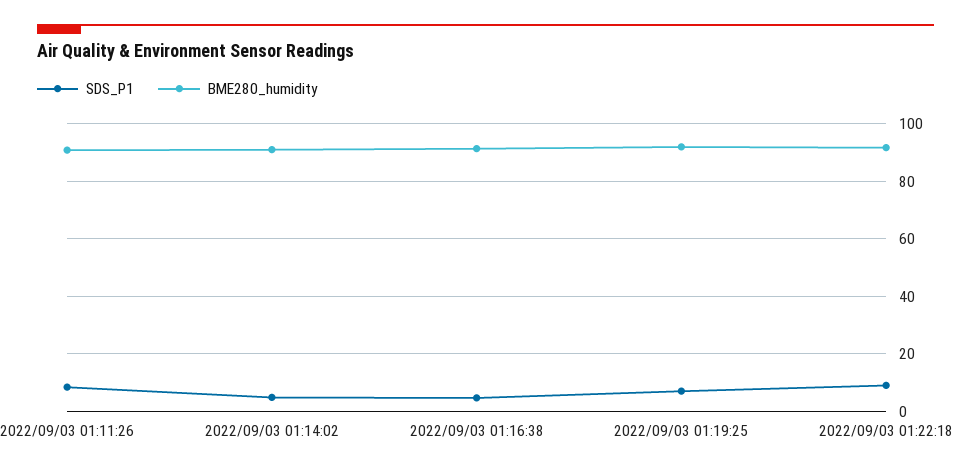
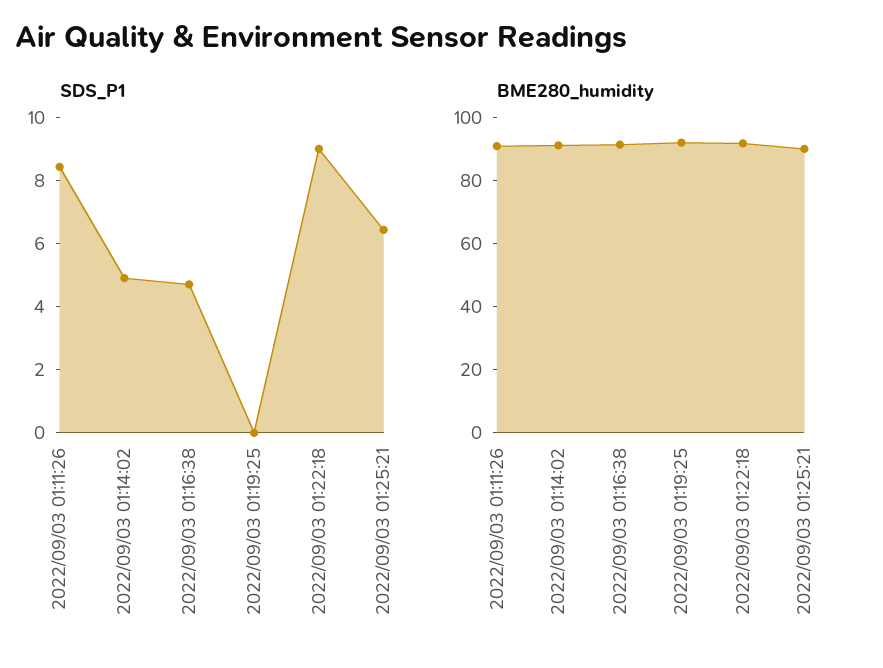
SDS_P1, 2022/09/03 01:19:25: 7.5 -> 0
SDS_P1, 2022/09/03 01:25:21: none -> 6.5
BME280_humidity, 2022/09/03 01:25:21: none -> 90

